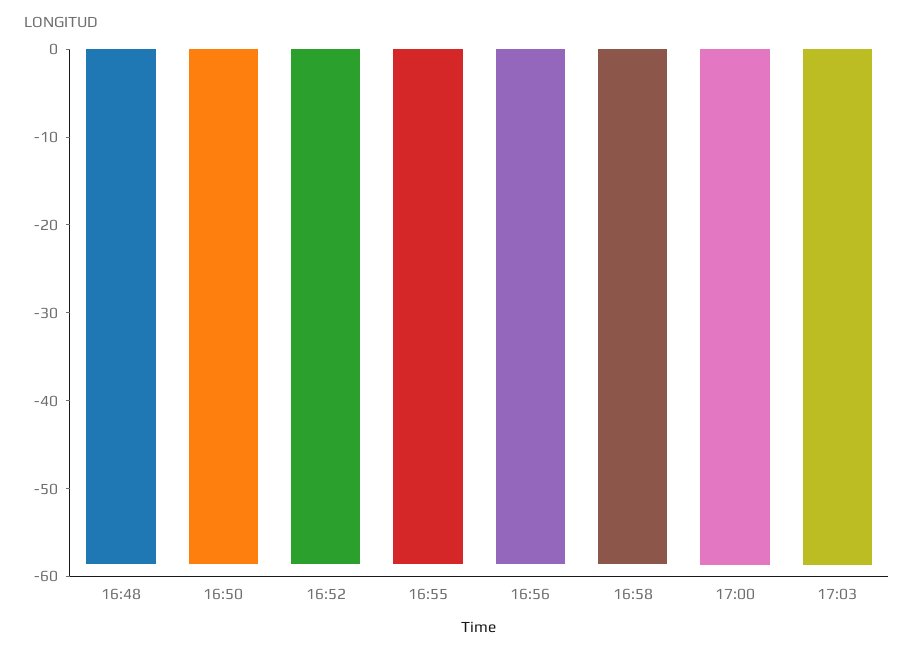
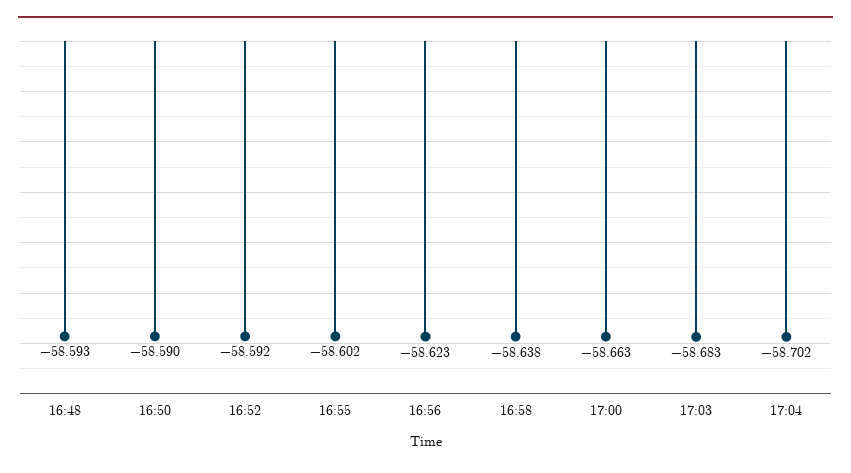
17:04: none -> -58.702

